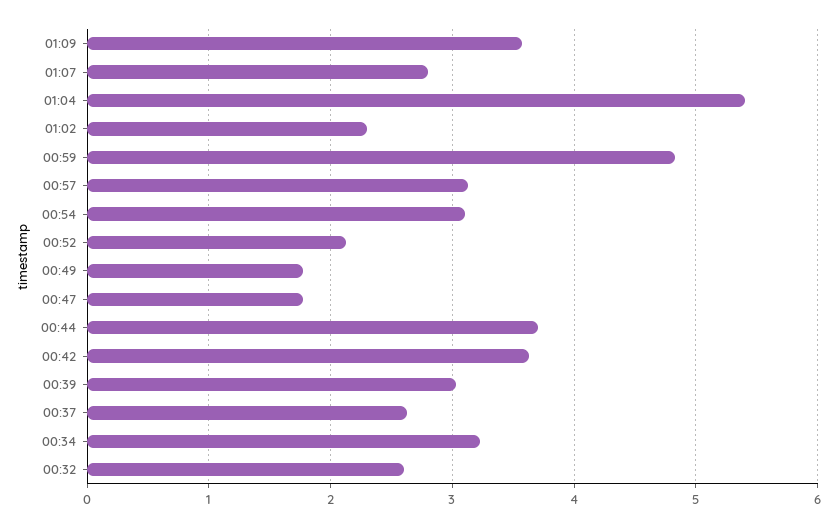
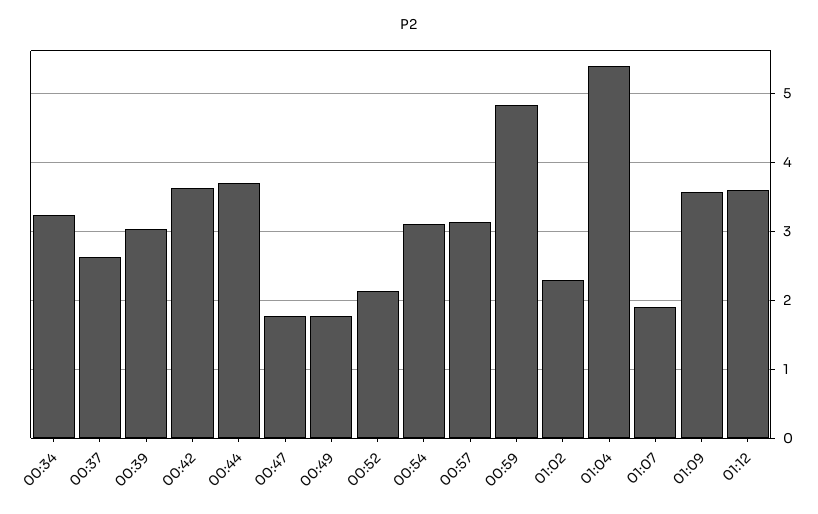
01:07: 2.8 -> 1.9
00:32: 2.6 -> none
01:12: none -> 3.6

